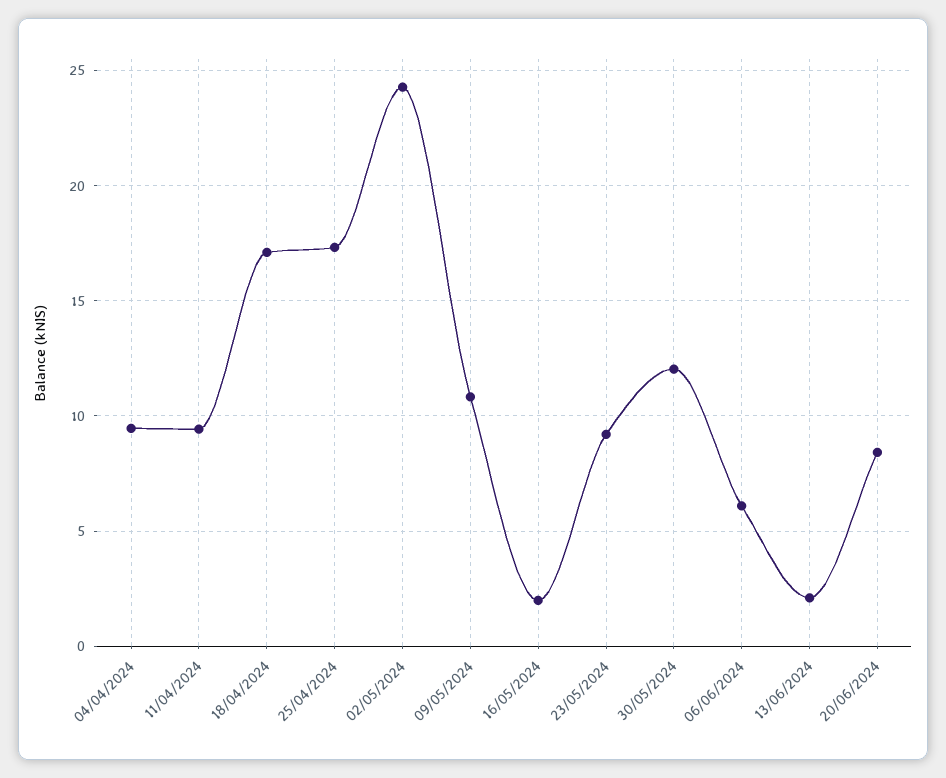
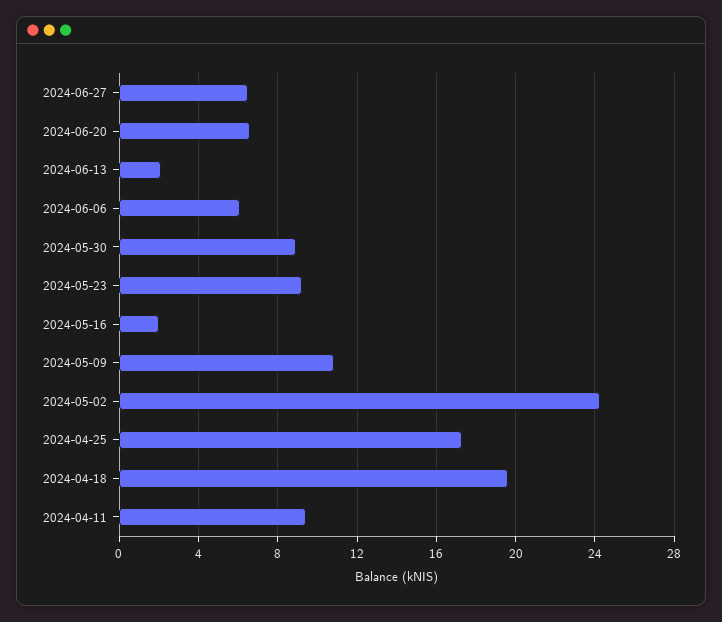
04/04/2024: 9.5 -> none
18/04/2024: 17 -> 19.5
30/05/2024: 12 -> 9
20/06/2024: 8.5 -> 6.5
2024-06-27: none -> 6.5

